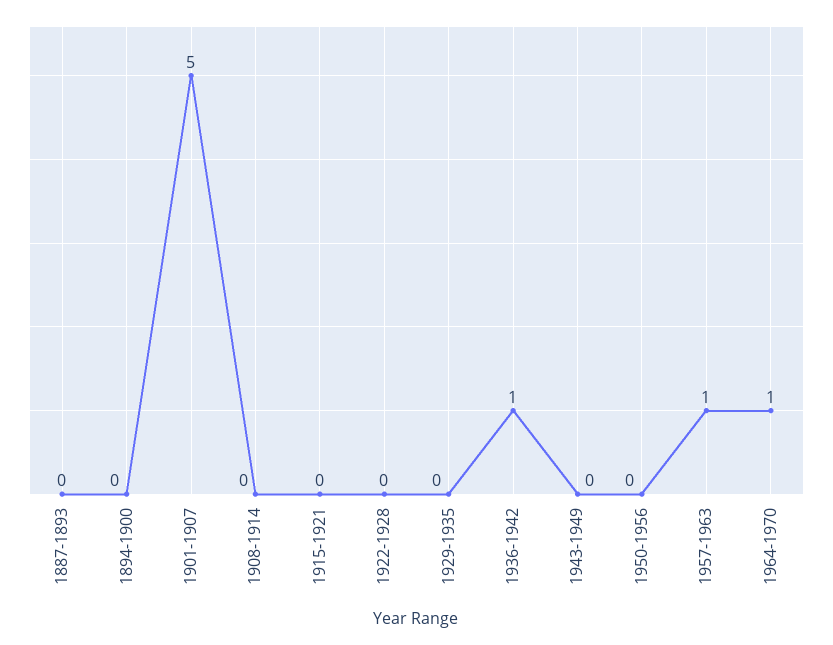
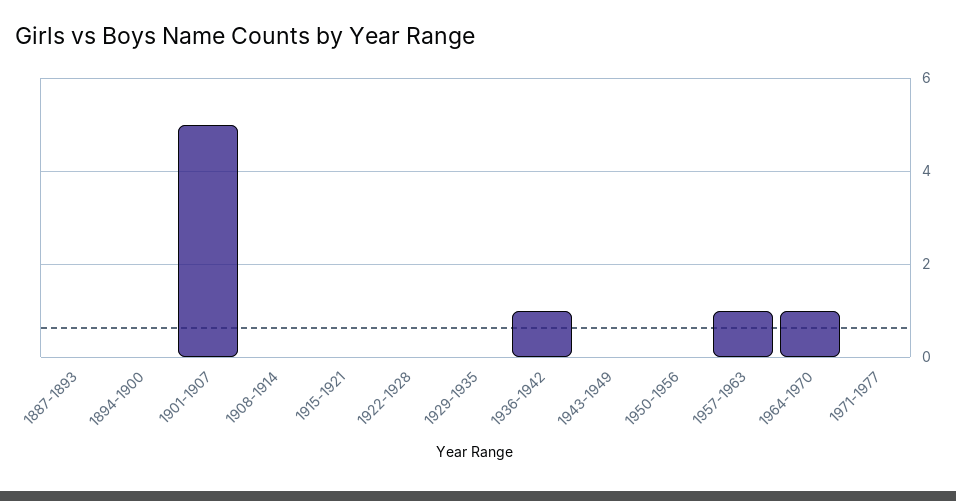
1971-1977: none -> 0

